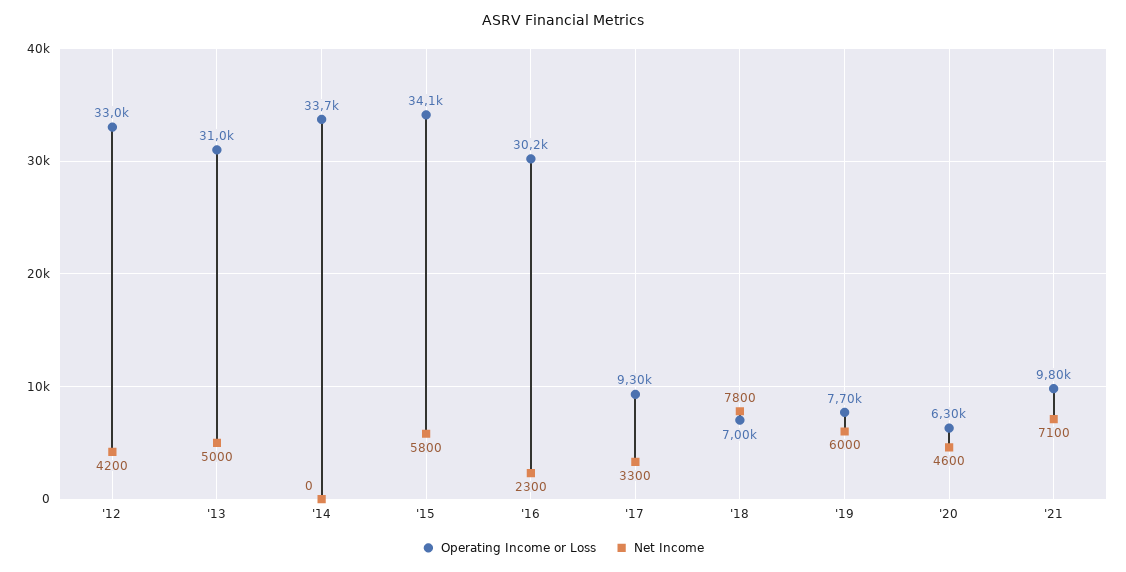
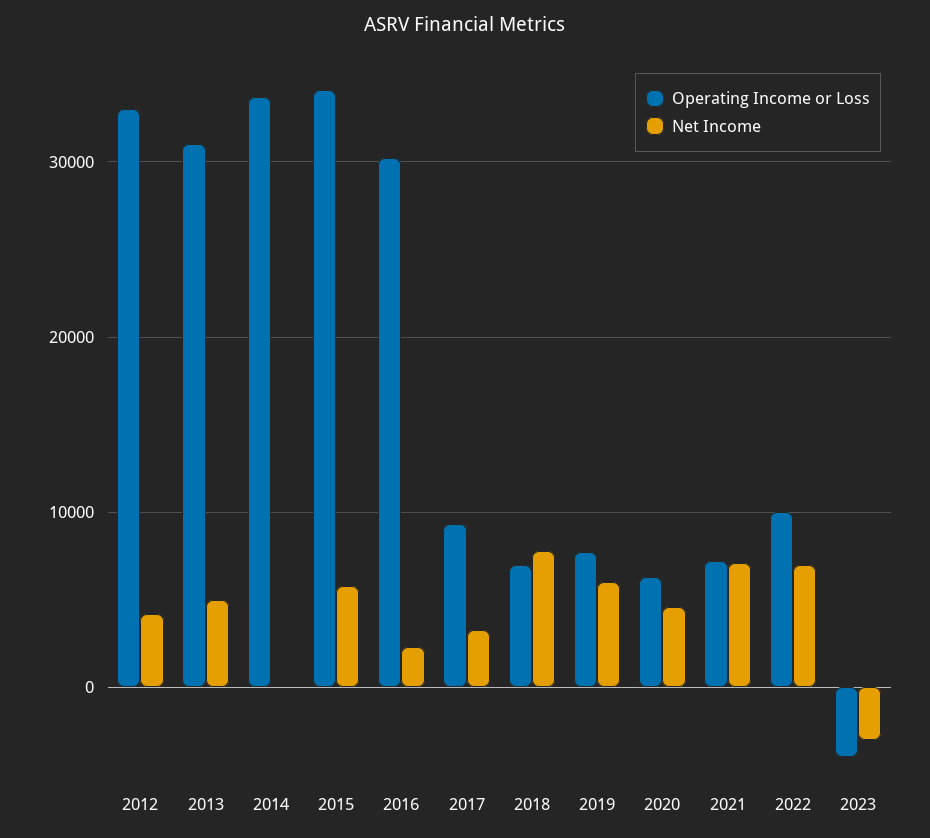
Operating Income or Loss, '21: 9800 -> 7000
Operating Income or Loss, 2022: none -> 10000
Net Income, 2022: none -> 7000
Operating Income or Loss, 2023: none -> -4000
Net Income, 2023: none -> -3000

